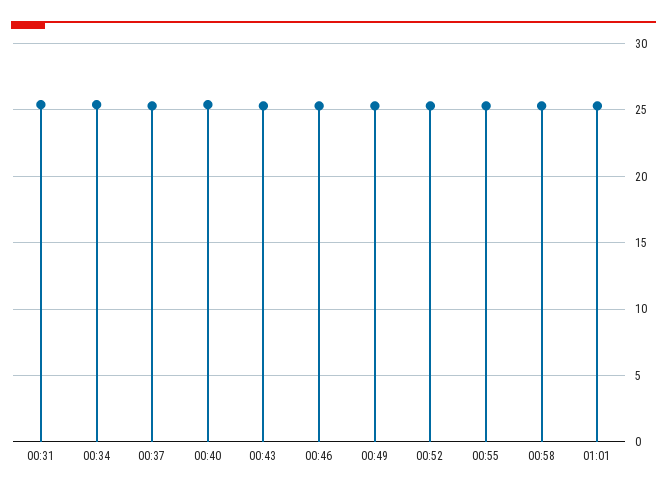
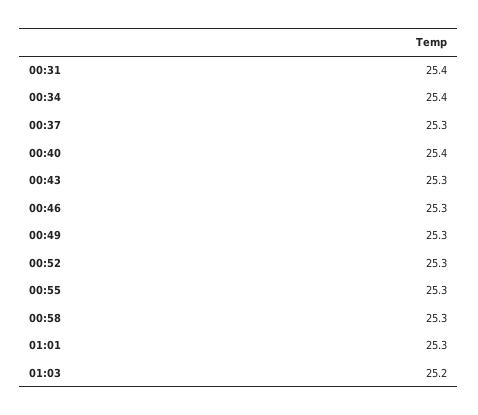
01:03: none -> 25.2

